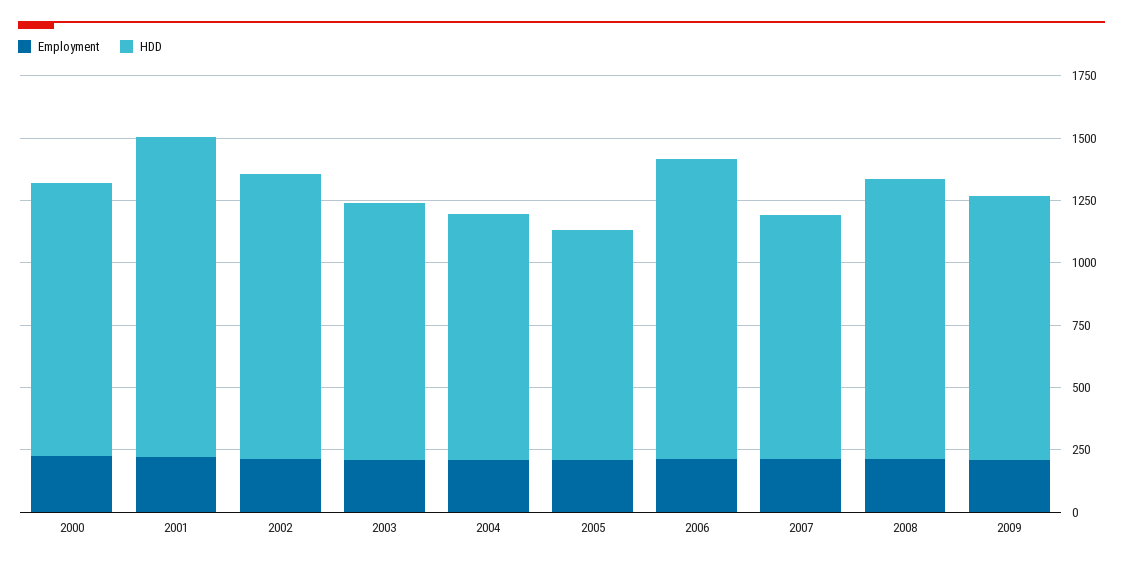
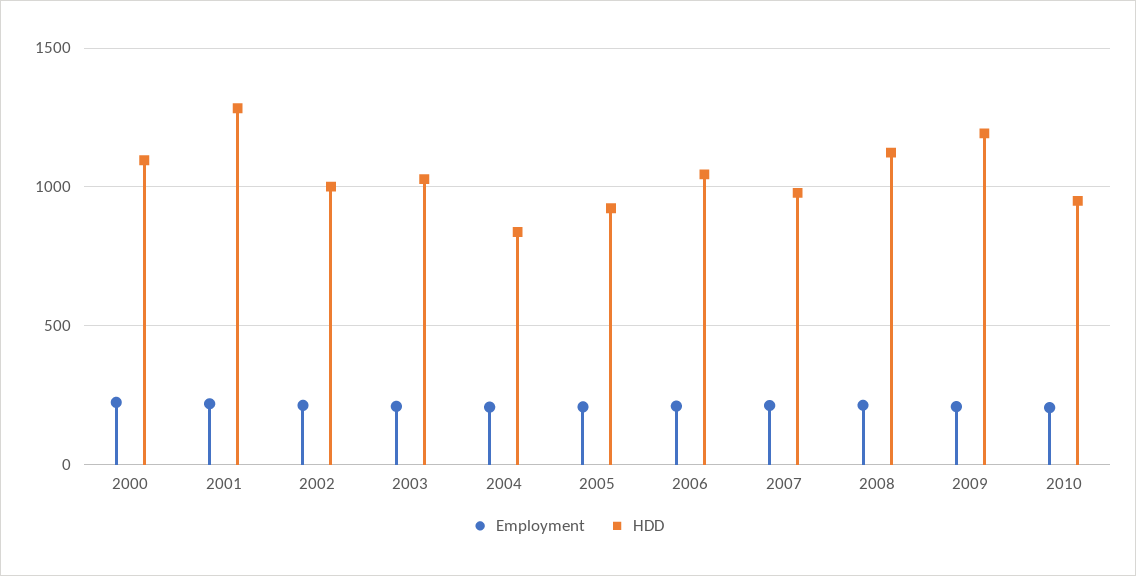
HDD, 2002: 1150 -> 1000
HDD, 2004: 1000 -> 850
HDD, 2006: 1200 -> 1050
HDD, 2009: 1050 -> 1200
Employment, 2010: none -> 200
HDD, 2010: none -> 950

